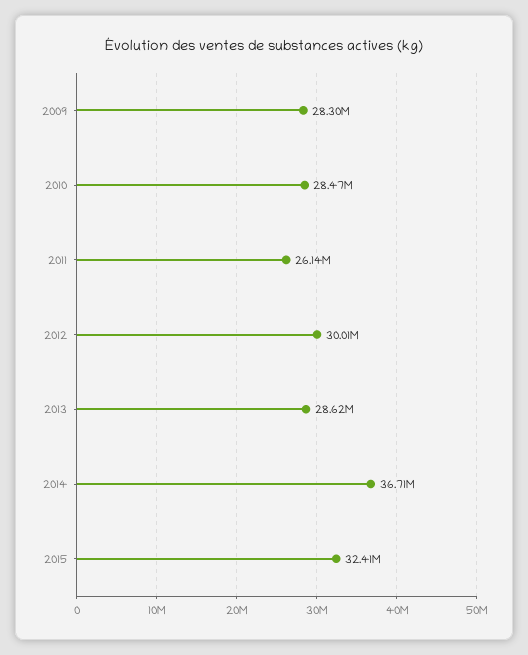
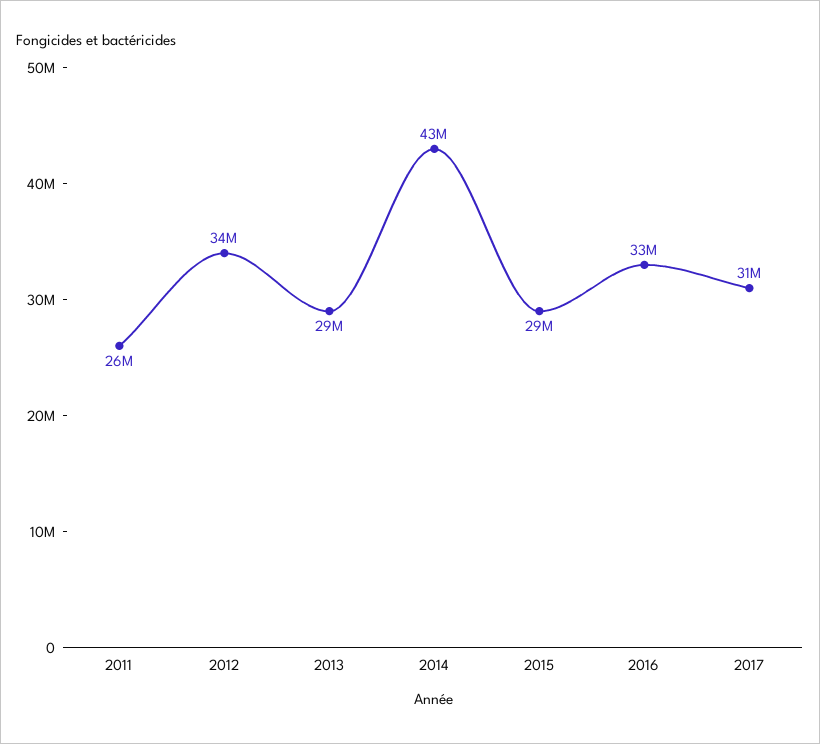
2009: 28300000 -> none
2010: 28470000 -> none
2012: 30010000 -> 34000000
2014: 36710000 -> 43000000
2015: 32410000 -> 29000000
2016: none -> 33000000
2017: none -> 31000000

